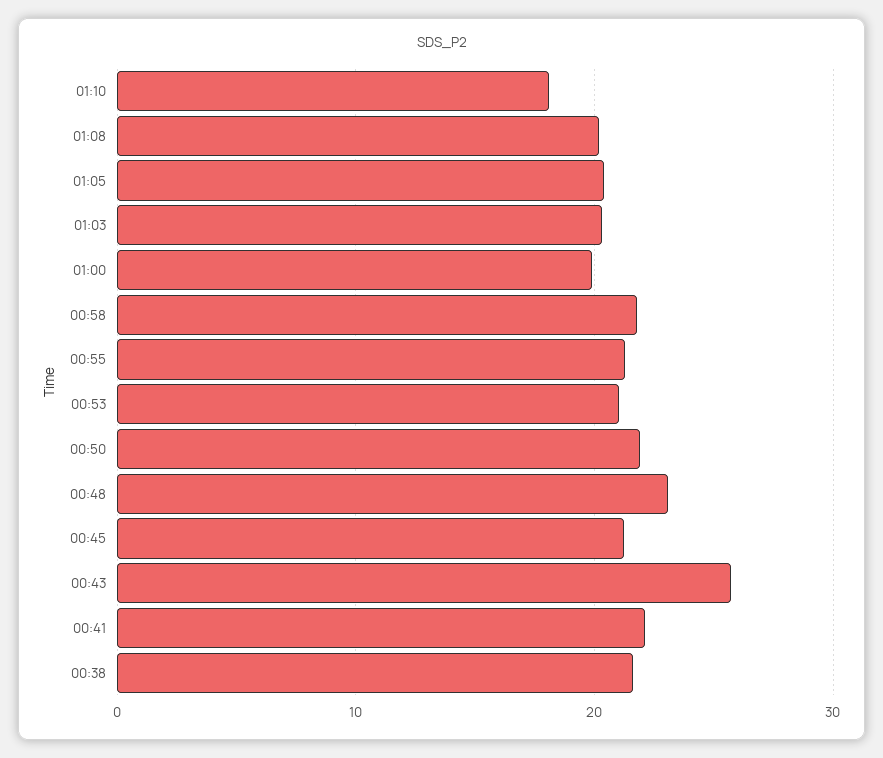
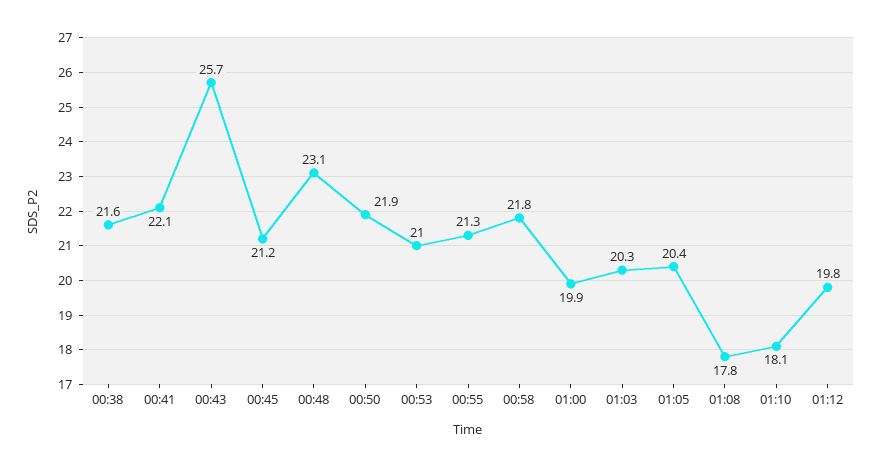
01:08: 20 -> 17.8
01:12: none -> 19.8

